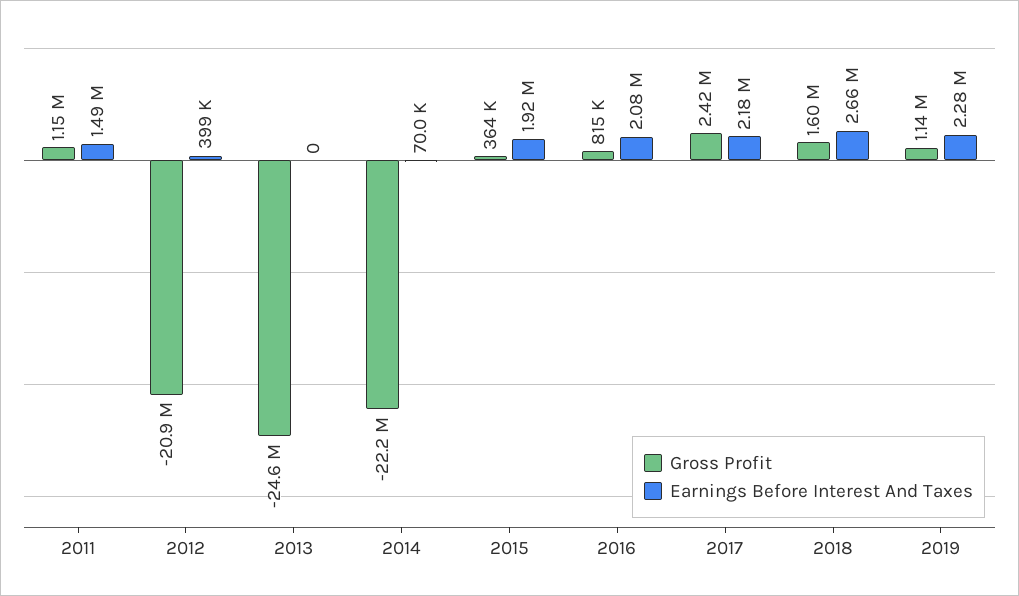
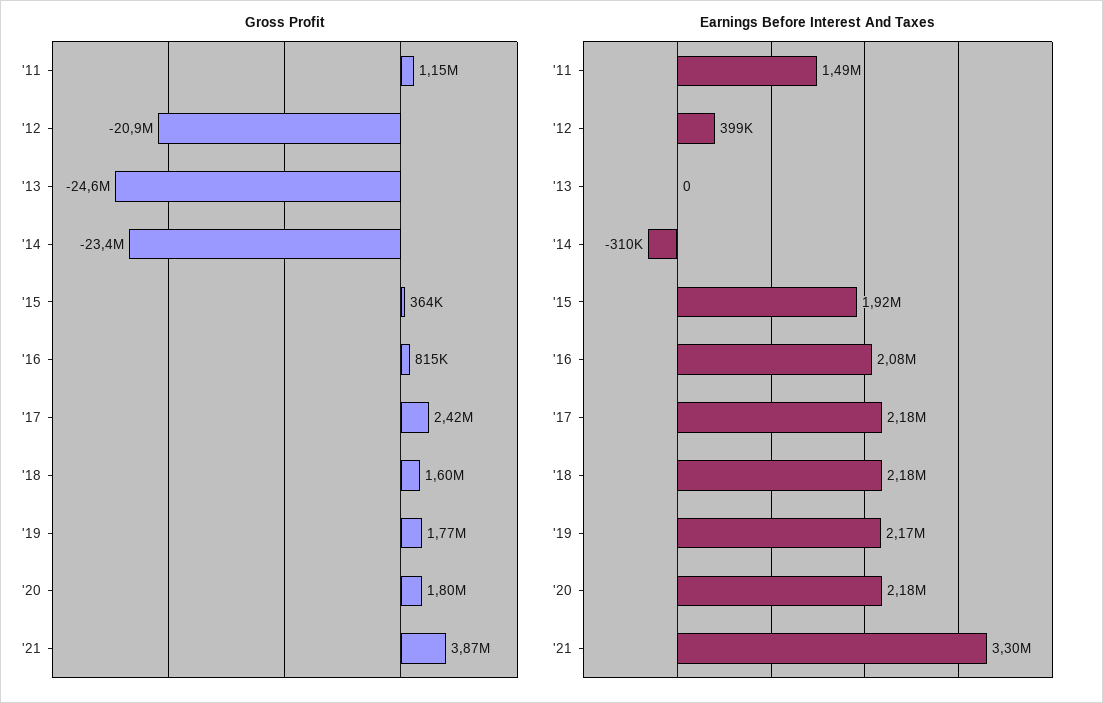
Gross Profit, 2014: -22200000 -> -23400000
Earnings Before Interest And Taxes, 2014: 70000 -> -310000
Earnings Before Interest And Taxes, 2018: 2660000 -> 2180000
Gross Profit, 2019: 1140000 -> 1770000
Earnings Before Interest And Taxes, 2019: 2280000 -> 2170000
Gross Profit, '20: none -> 1800000
Gross Profit, '21: none -> 3870000
Earnings Before Interest And Taxes, '20: none -> 2180000
Earnings Before Interest And Taxes, '21: none -> 3300000

